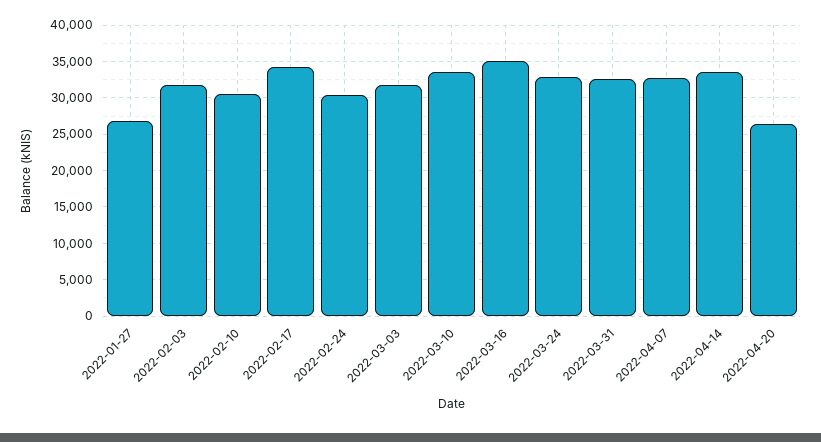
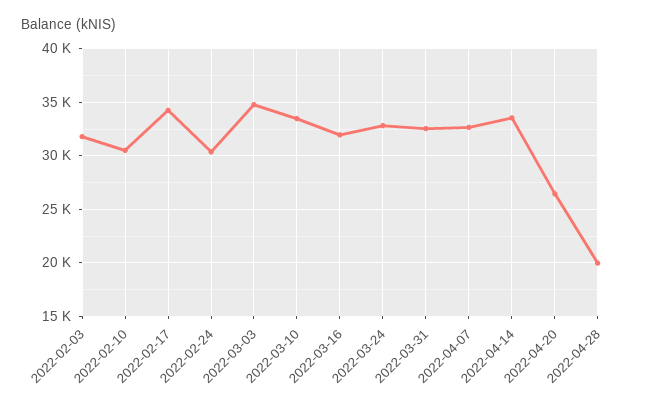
2022-01-27: 27000 -> none
2022-03-03: 32000 -> 35000
2022-03-16: 35000 -> 32000
2022-04-28: none -> 20000

